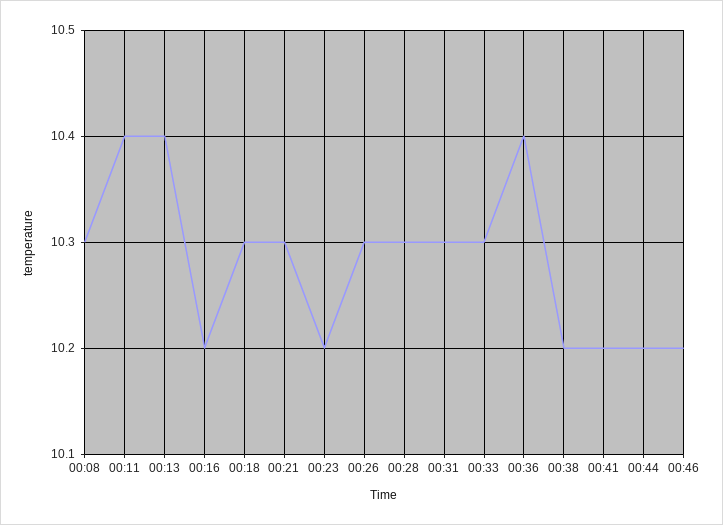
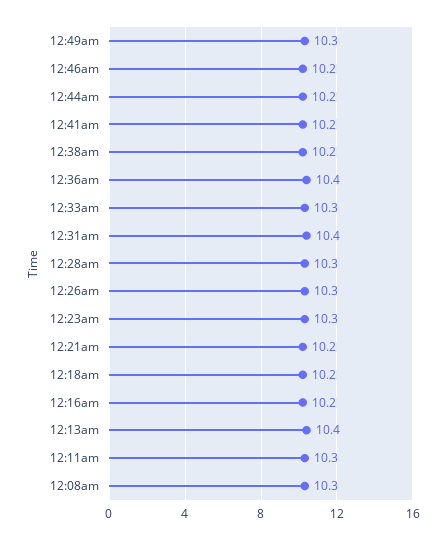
00:11: 10.4 -> 10.3
00:18: 10.3 -> 10.2
00:21: 10.3 -> 10.2
00:23: 10.2 -> 10.3
00:31: 10.3 -> 10.4
12:49am: none -> 10.3

